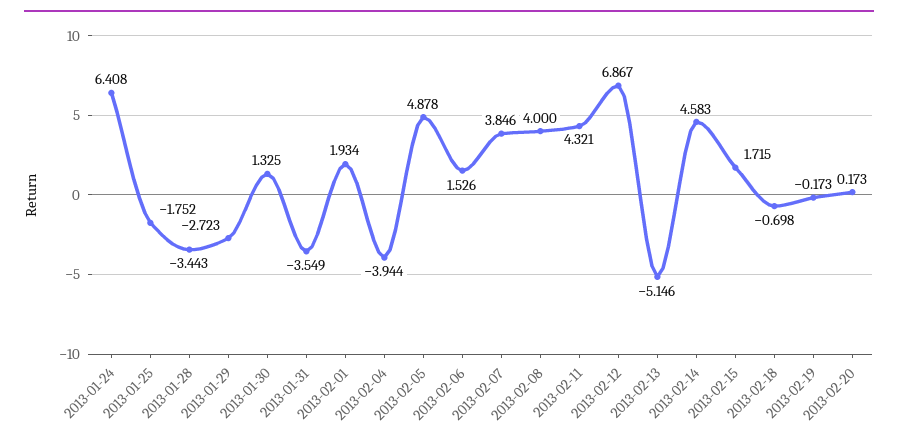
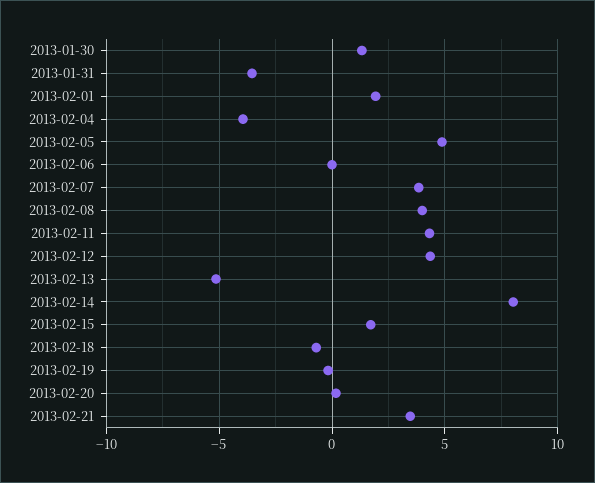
2013-01-24: 6.408 -> none
2013-01-25: -1.752 -> none
2013-01-28: -3.443 -> none
2013-01-29: -2.723 -> none
2013-02-06: 1.526 -> 0
2013-02-12: 6.867 -> 4.5
2013-02-14: 4.583 -> 8
2013-02-21: none -> 3.5

